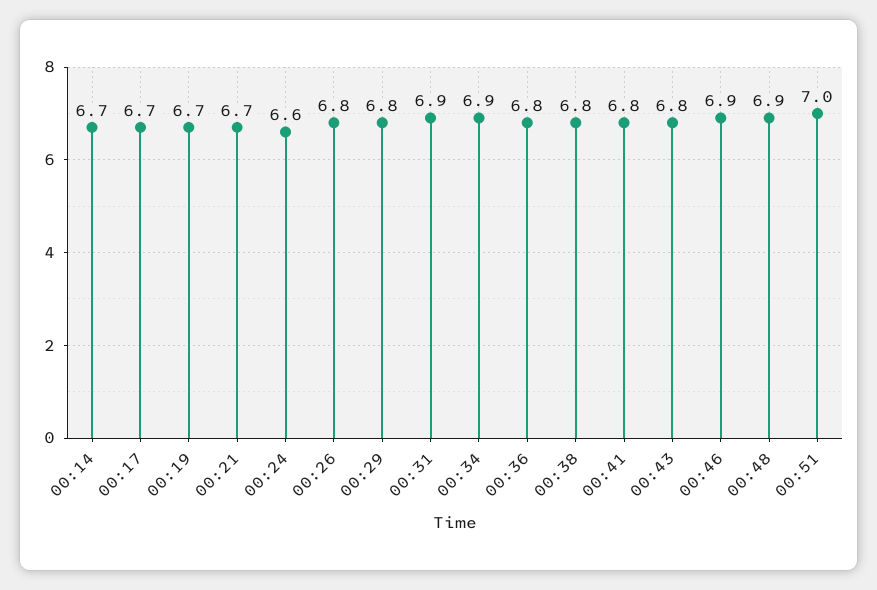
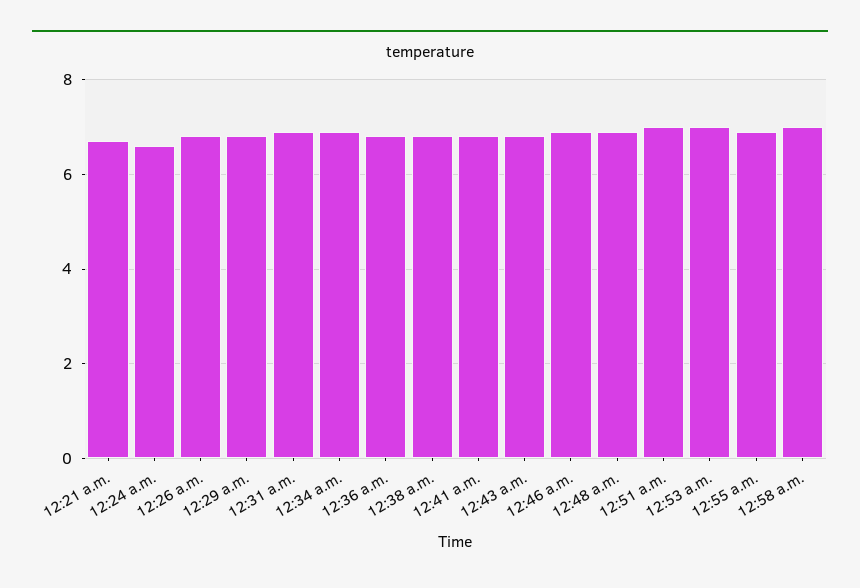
00:14: 6.7 -> none
00:17: 6.7 -> none
00:19: 6.7 -> none
12:53 a.m.: none -> 7
12:55 a.m.: none -> 7
12:58 a.m.: none -> 7

